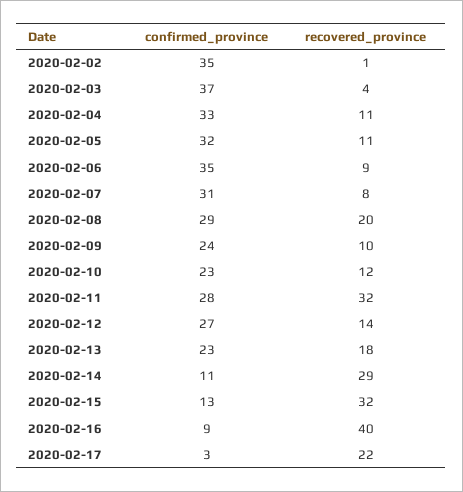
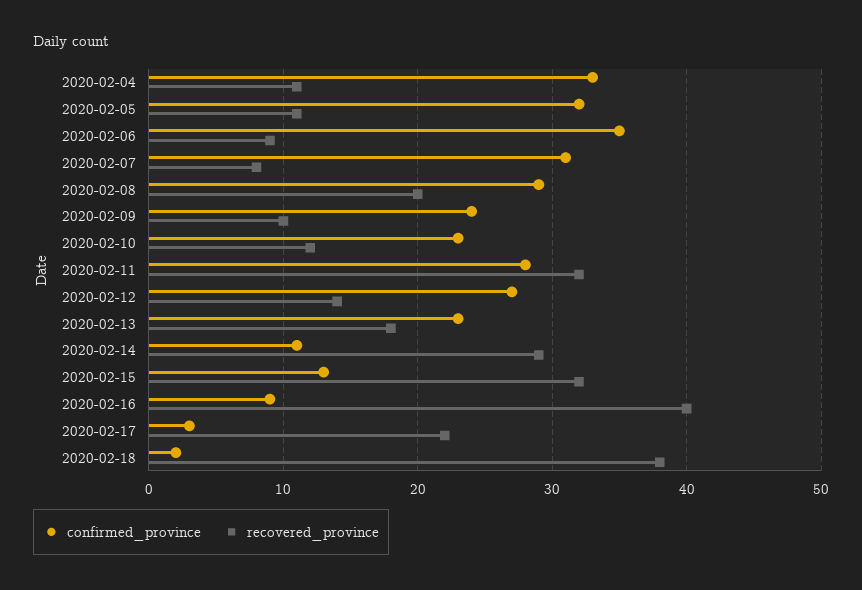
confirmed_province, 2020-02-02: 35 -> none
recovered_province, 2020-02-02: 1 -> none
confirmed_province, 2020-02-03: 37 -> none
recovered_province, 2020-02-03: 4 -> none
confirmed_province, 2020-02-18: none -> 2
recovered_province, 2020-02-18: none -> 38

